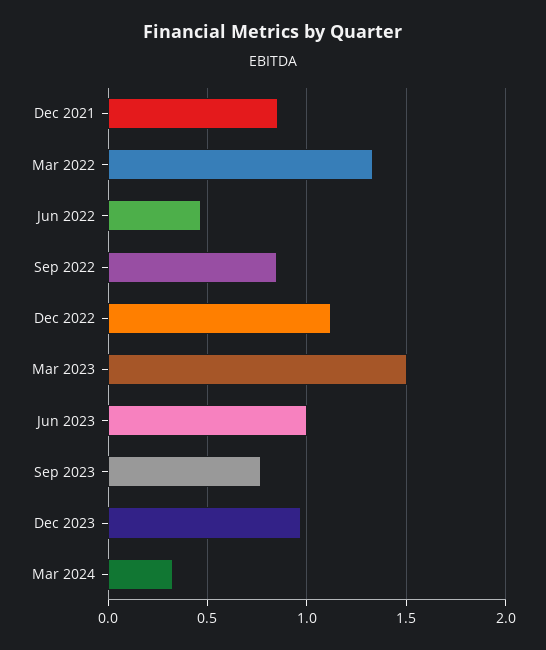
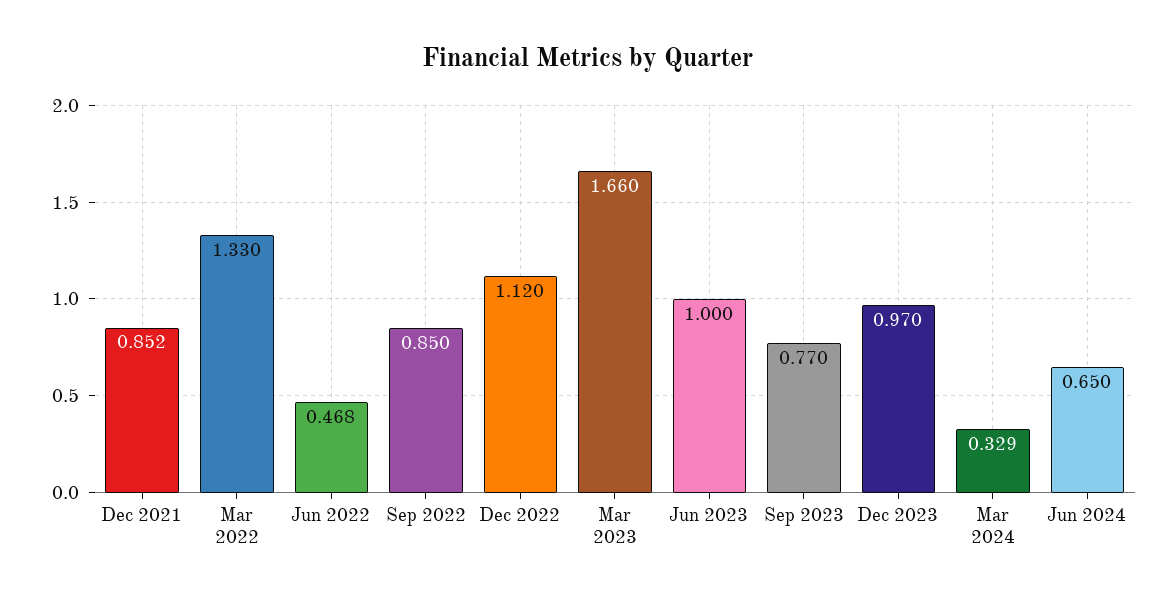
Mar 2023: 1.5 -> 1.66
Jun 2024: none -> 0.65

